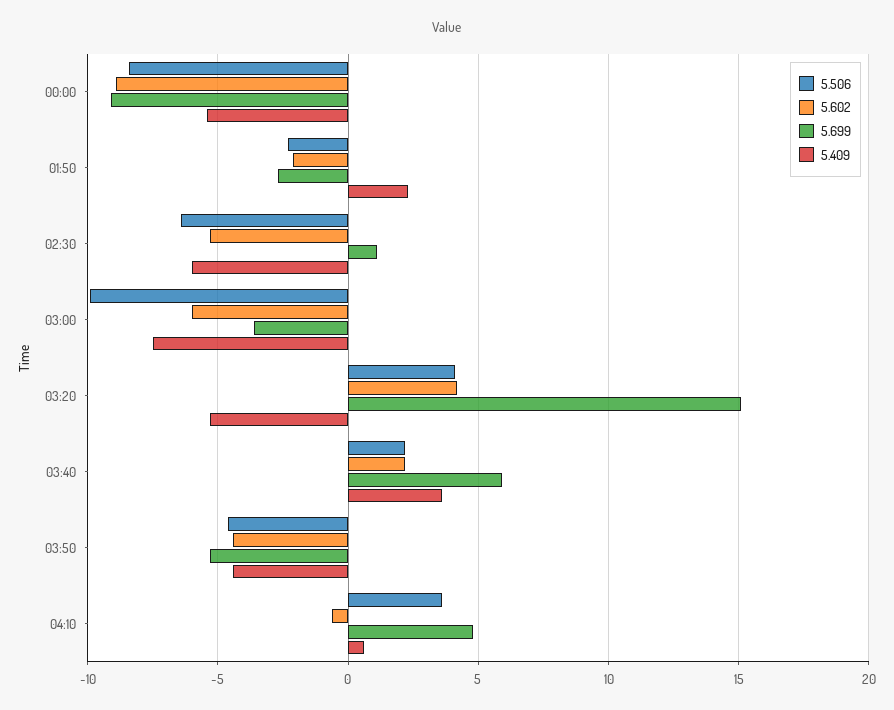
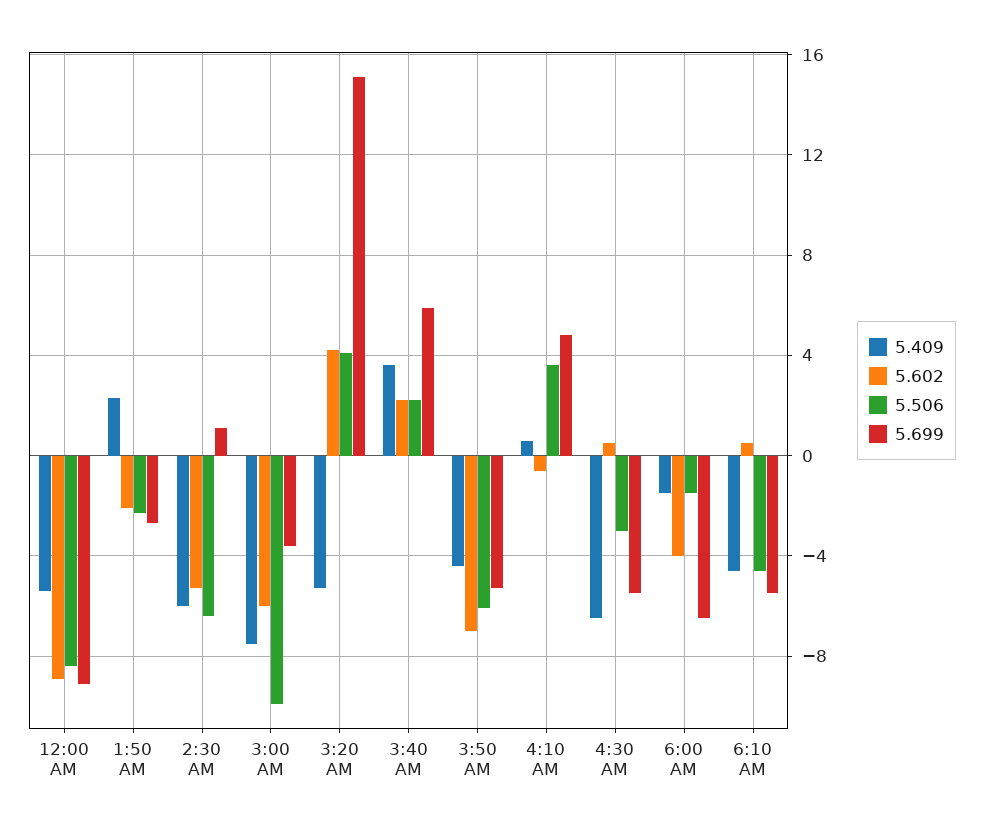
5.506, 03:50: -4.5 -> -6
5.602, 03:50: -4.5 -> -7
5.409, 4:30 AM: none -> -6.5
5.602, 4:30 AM: none -> 0.5
5.506, 4:30 AM: none -> -3
5.699, 4:30 AM: none -> -5.5
5.409, 6:00 AM: none -> -1.5
5.602, 6:00 AM: none -> -4
5.506, 6:00 AM: none -> -1.5
5.699, 6:00 AM: none -> -6.5
5.409, 6:10 AM: none -> -4.5
5.602, 6:10 AM: none -> 0.5
5.506, 6:10 AM: none -> -4.5
5.699, 6:10 AM: none -> -5.5

